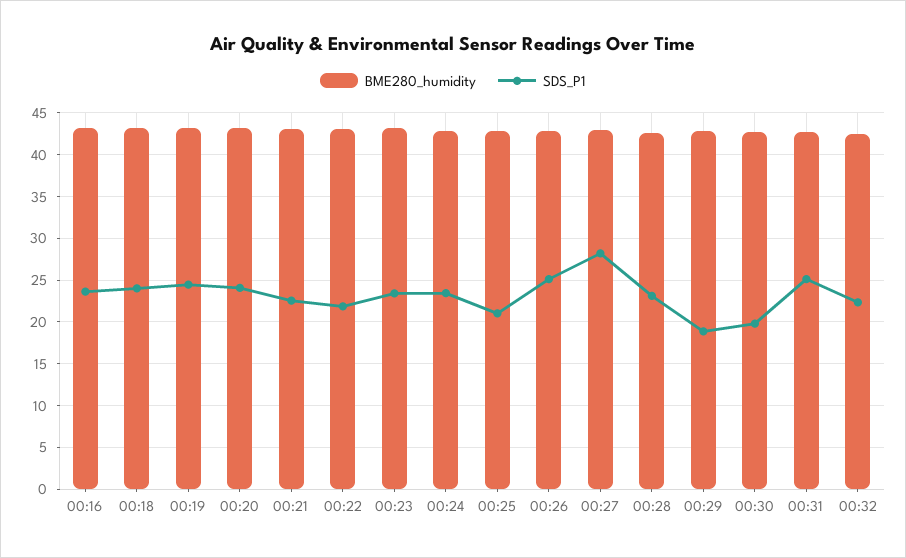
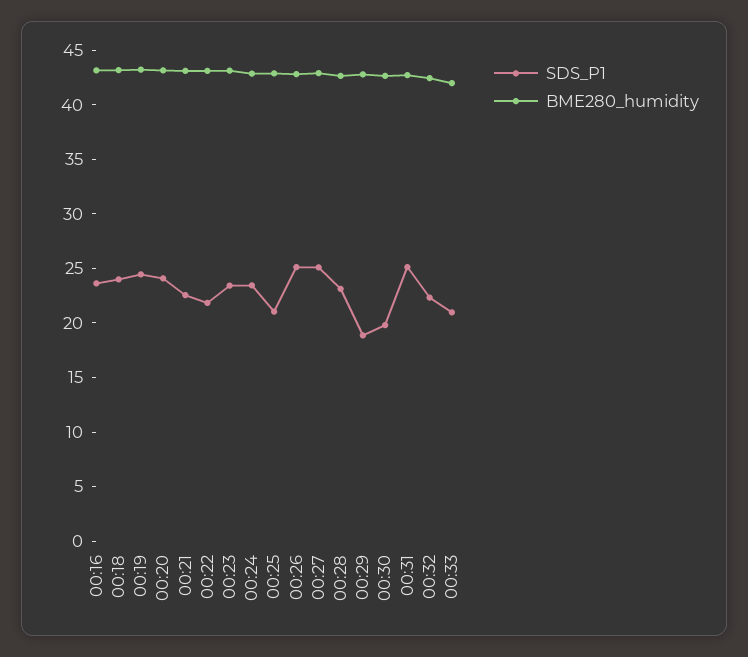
SDS_P1, 00:27: 28 -> 25
SDS_P1, 00:33: none -> 21
BME280_humidity, 00:33: none -> 42

